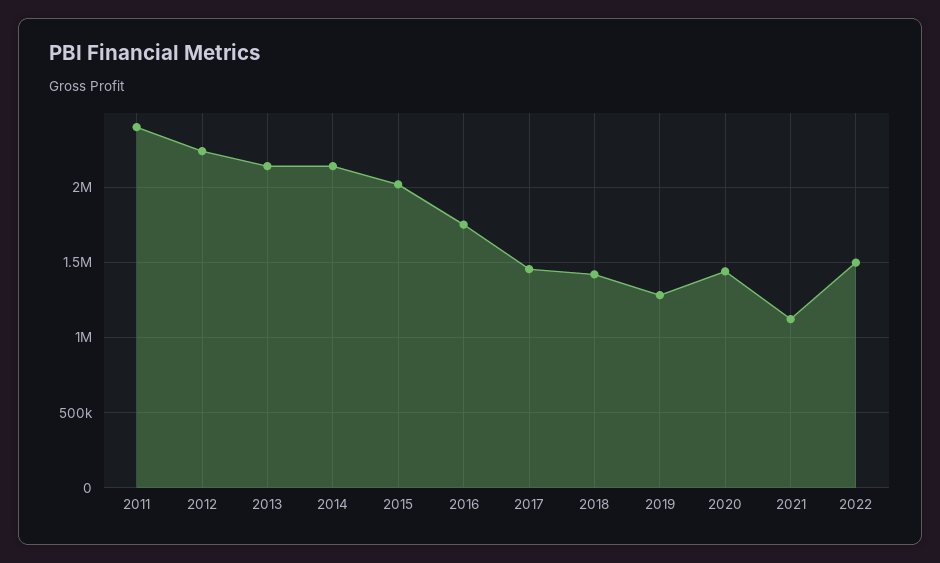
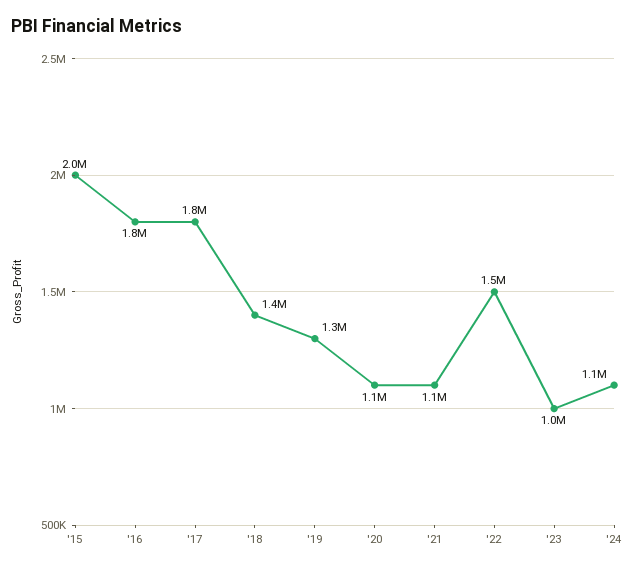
2011: 2400000 -> none
2012: 2250000 -> none
2013: 2150000 -> none
2014: 2150000 -> none
2017: 1450000 -> 1800000
2020: 1450000 -> 1100000
'23: none -> 1000000
'24: none -> 1100000

